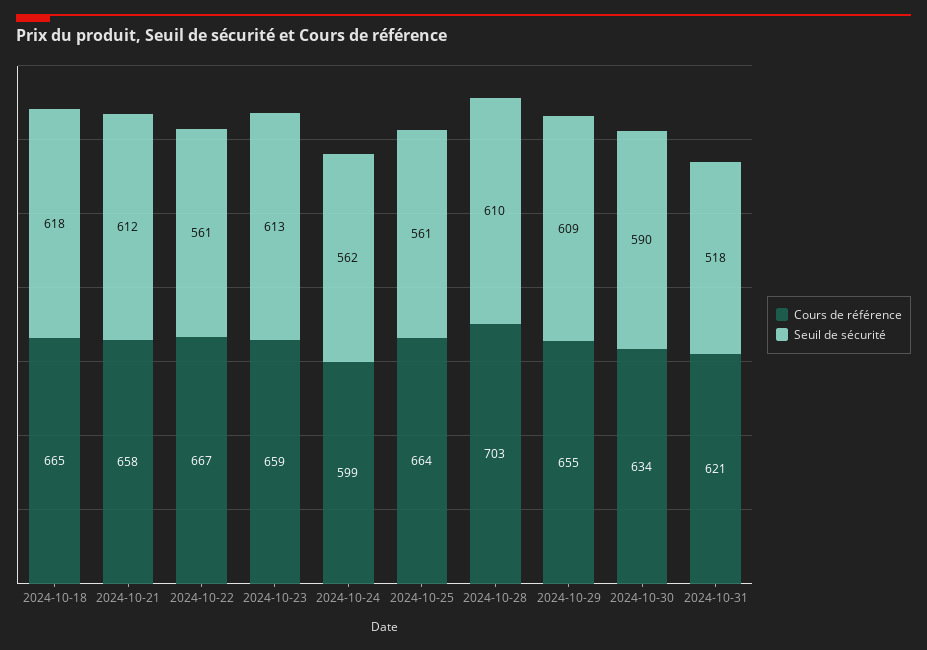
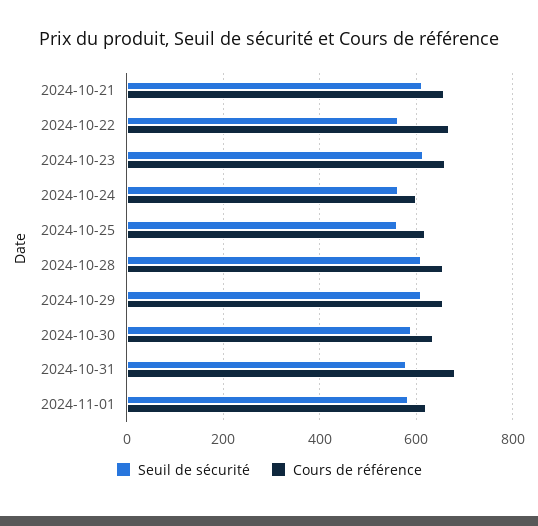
Cours de référence, 2024-10-18: 665 -> none
Seuil de sécurité, 2024-10-18: 618 -> none
Cours de référence, 2024-10-25: 664 -> 620
Cours de référence, 2024-10-28: 703 -> 660
Cours de référence, 2024-10-31: 621 -> 680
Seuil de sécurité, 2024-10-31: 518 -> 580
Seuil de sécurité, 2024-11-01: none -> 580
Cours de référence, 2024-11-01: none -> 620

